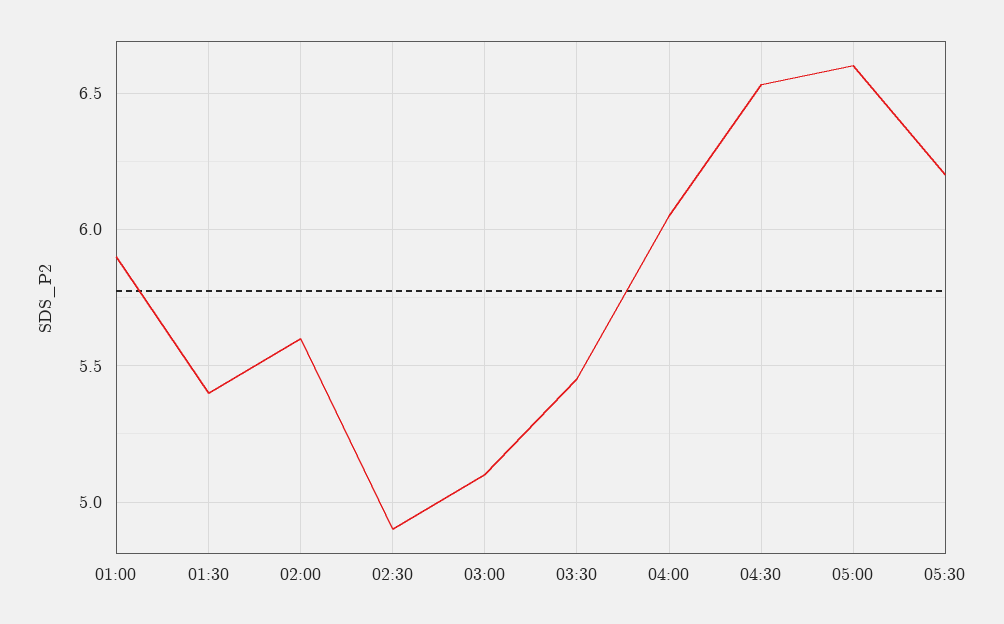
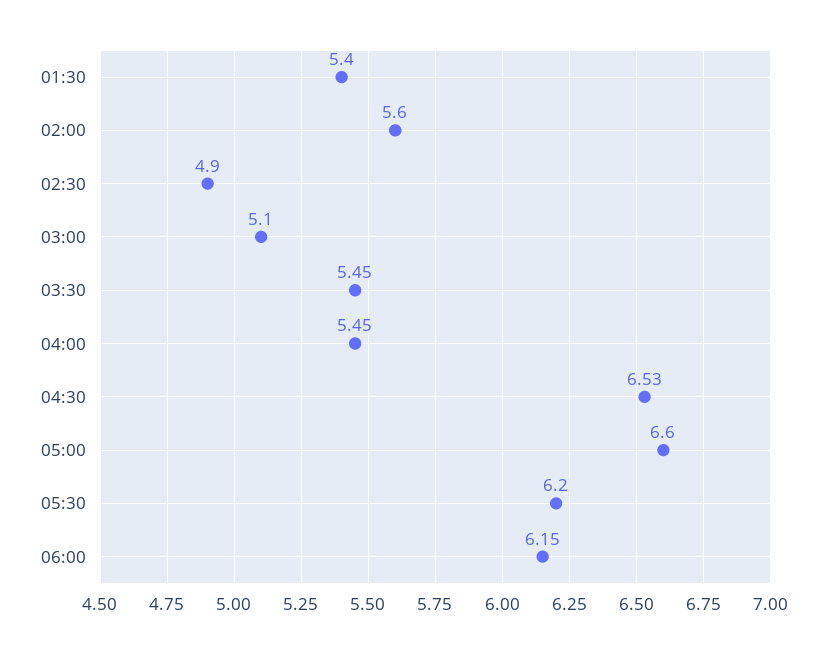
01:00: 5.9 -> none
04:00: 6.05 -> 5.45
06:00: none -> 6.15

